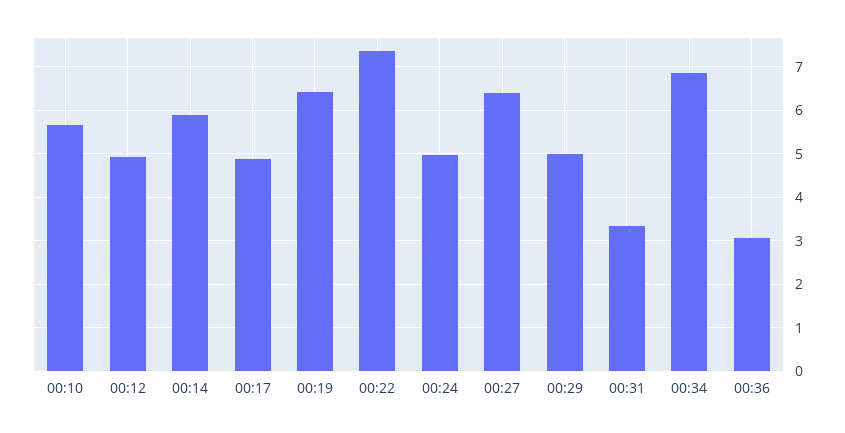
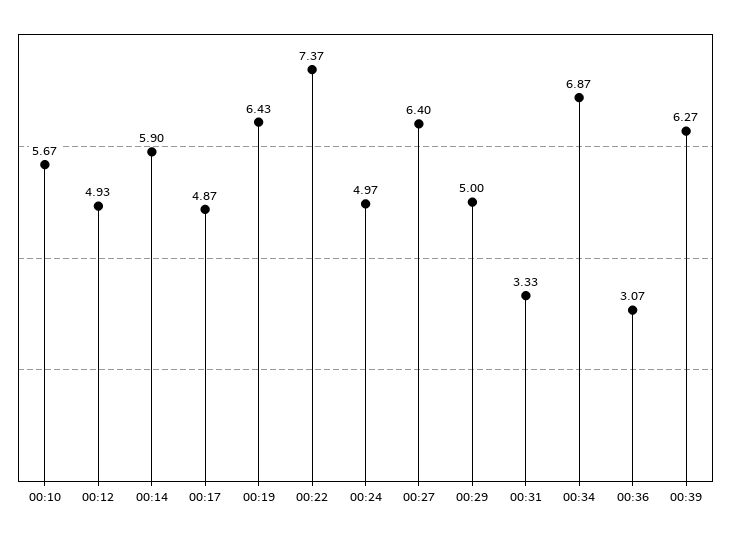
00:39: none -> 6.27

